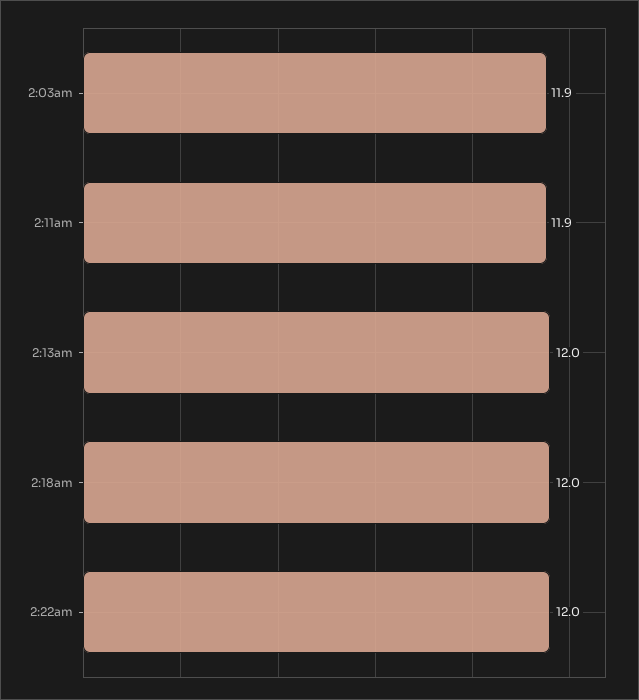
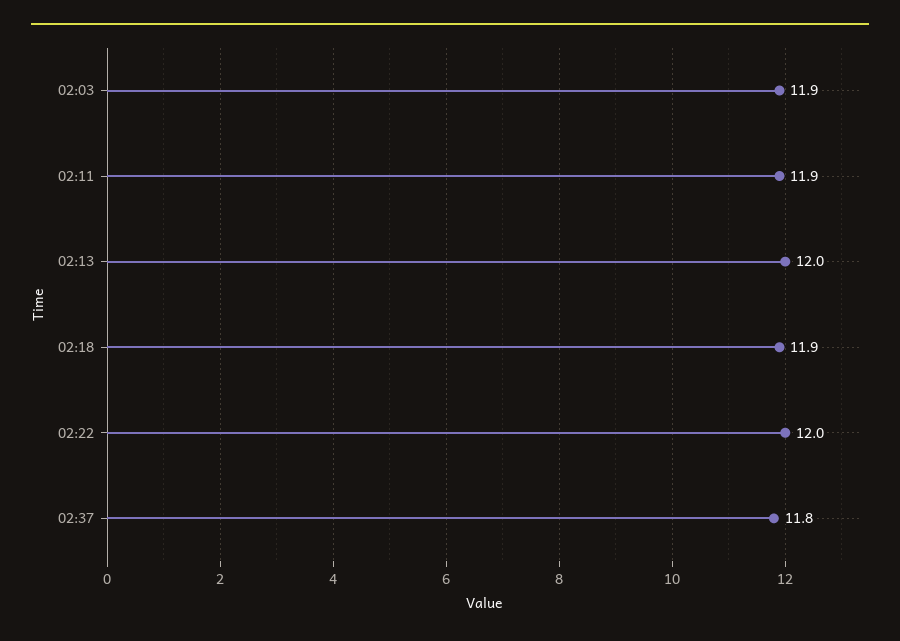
2:18am: 12 -> 11.9
02:37: none -> 11.8

